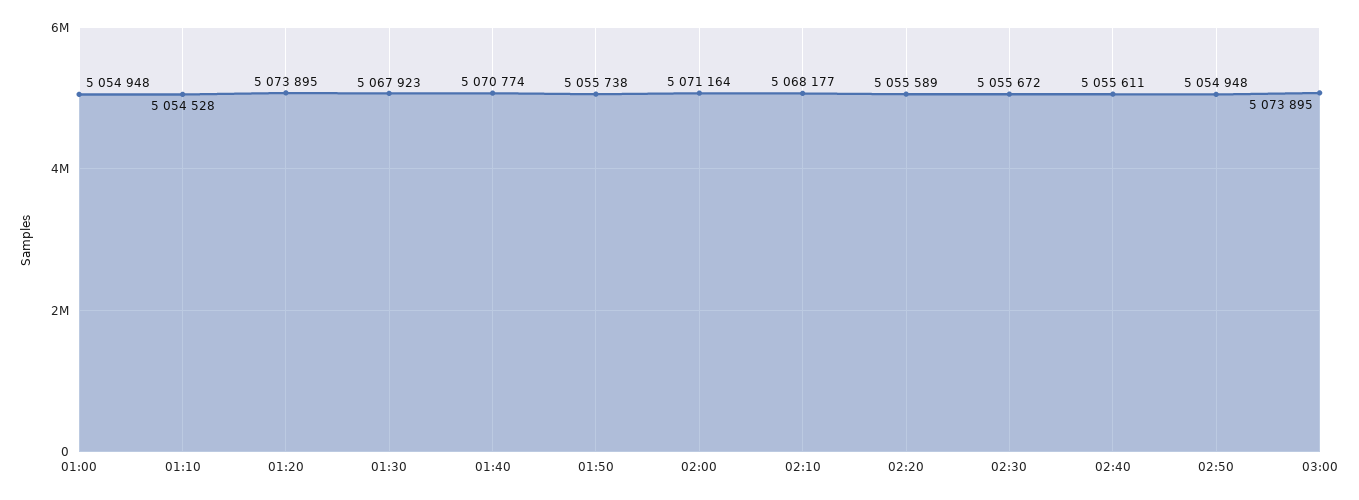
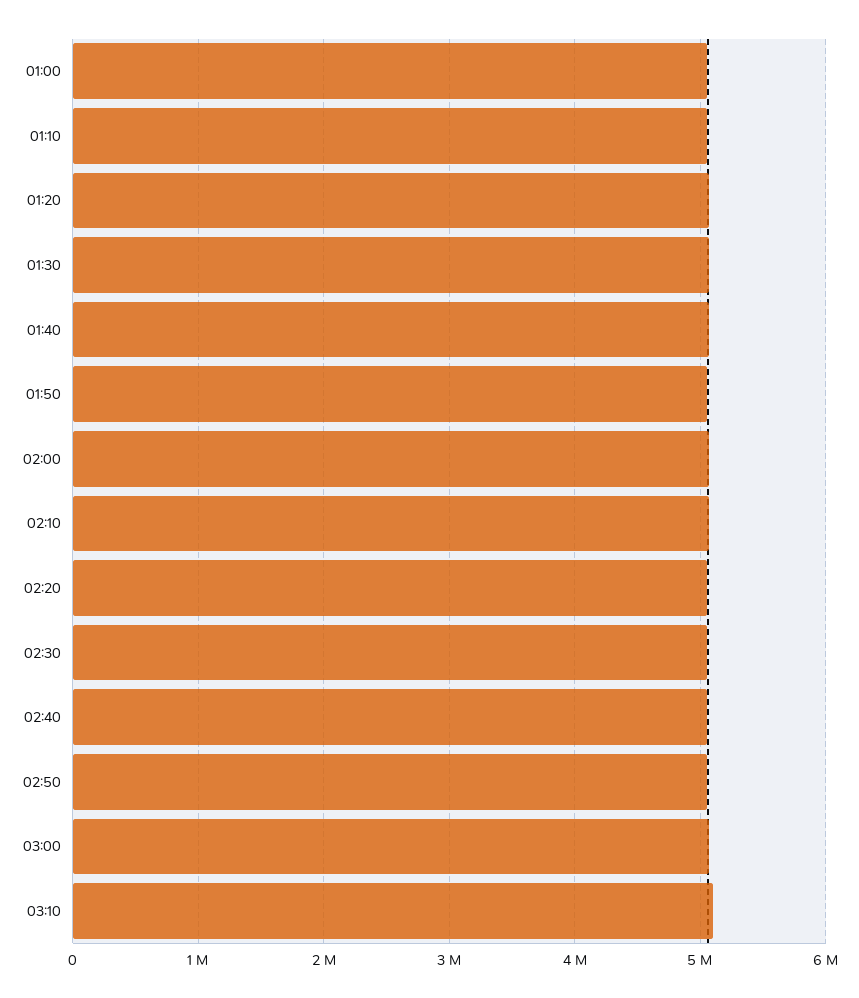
03:10: none -> 5100000

